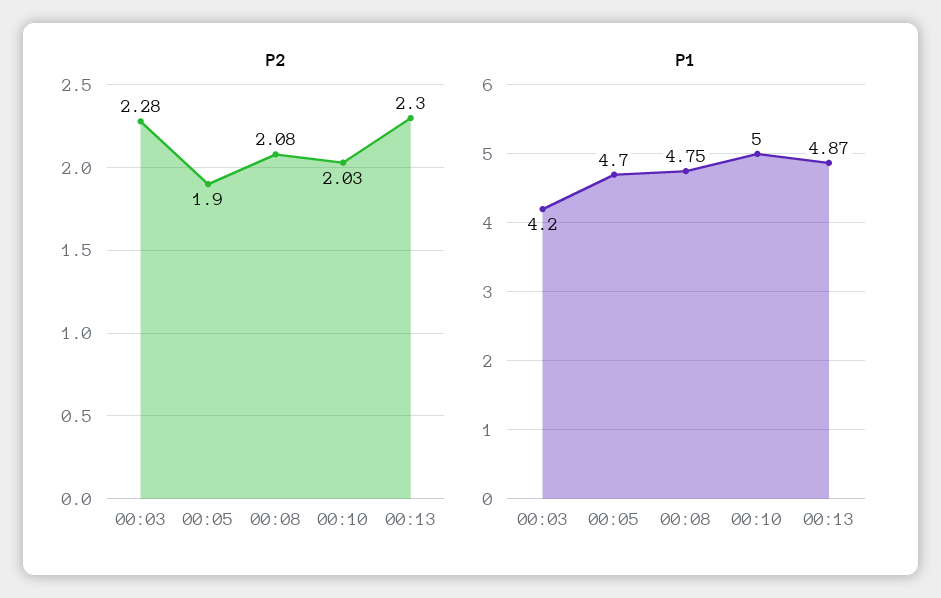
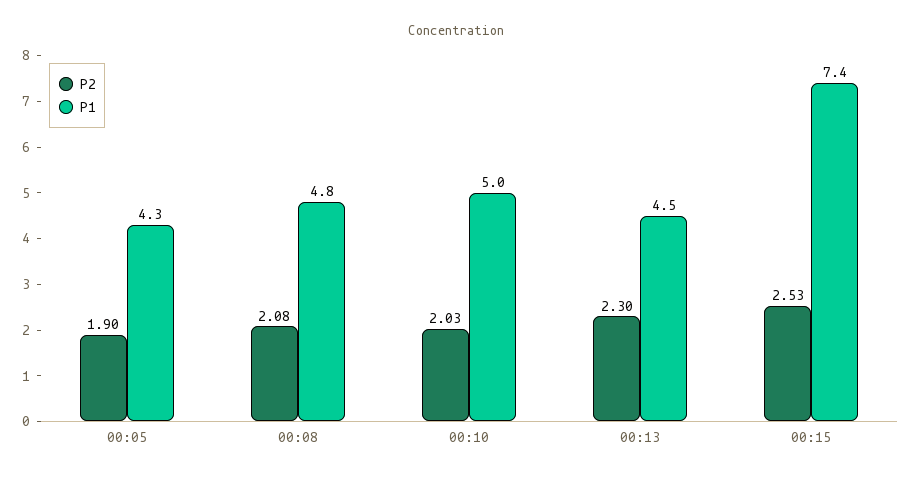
P2, 00:03: 2.28 -> none
P1, 00:03: 4.2 -> none
P1, 00:05: 4.7 -> 4.3
P1, 00:13: 4.87 -> 4.5
P2, 00:15: none -> 2.53
P1, 00:15: none -> 7.4

